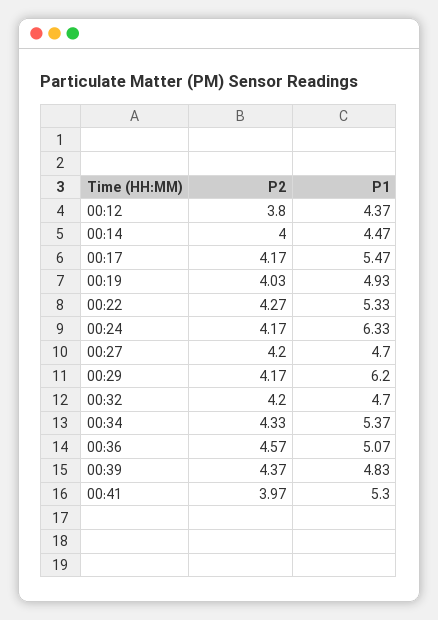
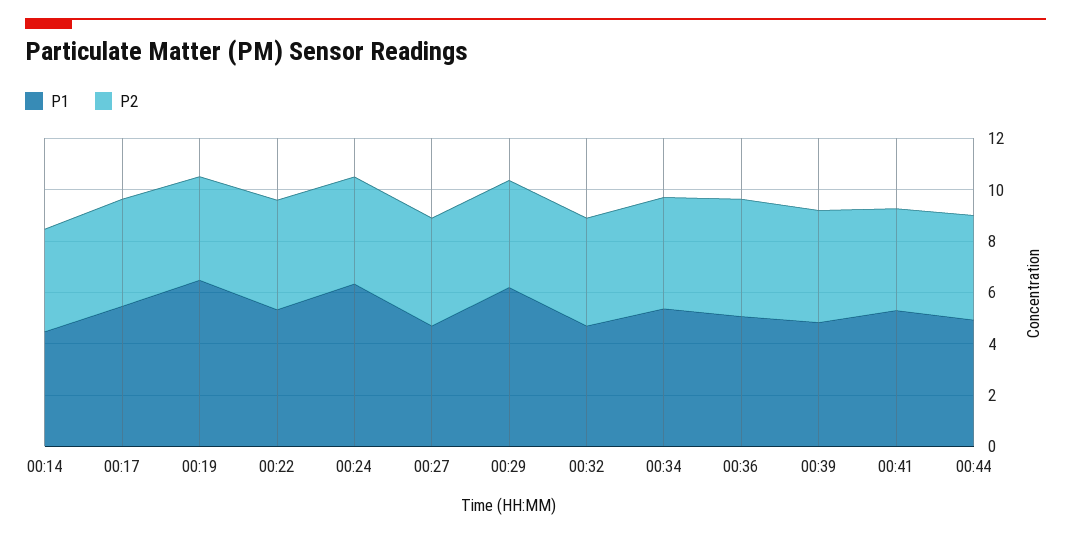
P2, 00:12: 3.8 -> none
P1, 00:12: 4.37 -> none
P1, 00:19: 4.93 -> 6.5
P1, 00:44: none -> 5
P2, 00:44: none -> 4

